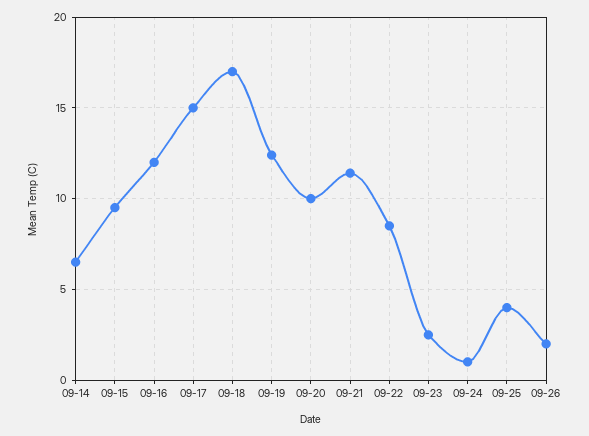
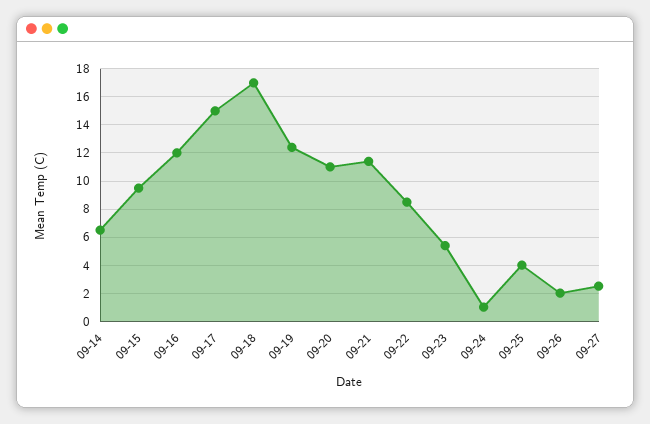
09-20: 10 -> 11
09-23: 2.5 -> 5.5
09-27: none -> 2.5

